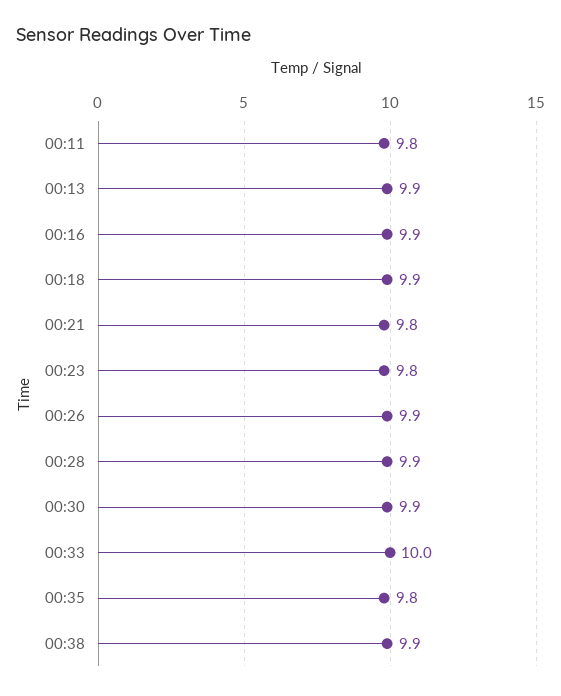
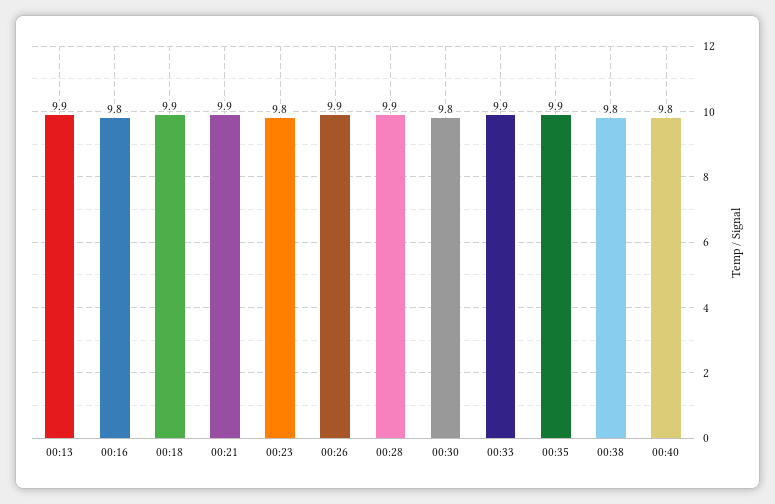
00:11: 9.8 -> none
00:16: 9.9 -> 9.8
00:21: 9.8 -> 9.9
00:30: 9.9 -> 9.8
00:33: 10 -> 9.9
00:35: 9.8 -> 9.9
00:38: 9.9 -> 9.8
00:40: none -> 9.8

